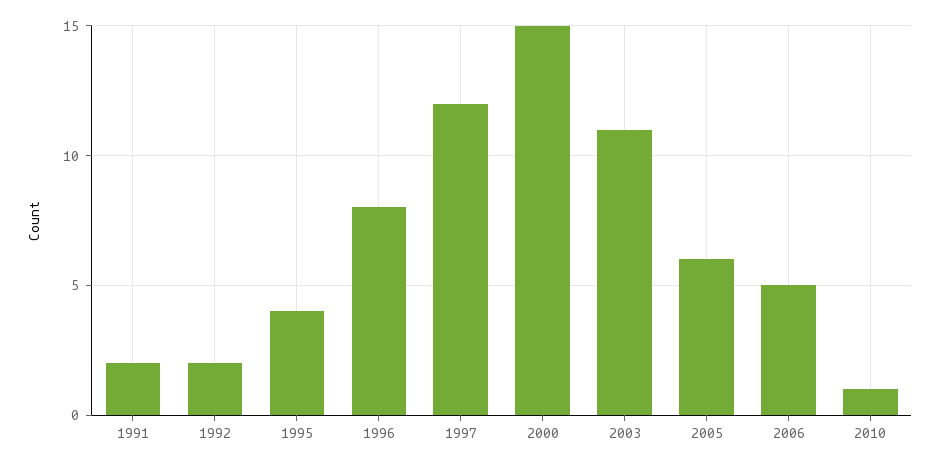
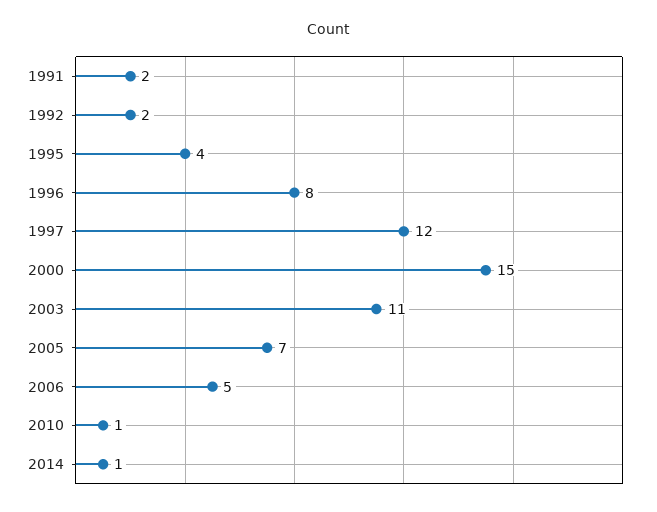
2005: 6 -> 7
2014: none -> 1

